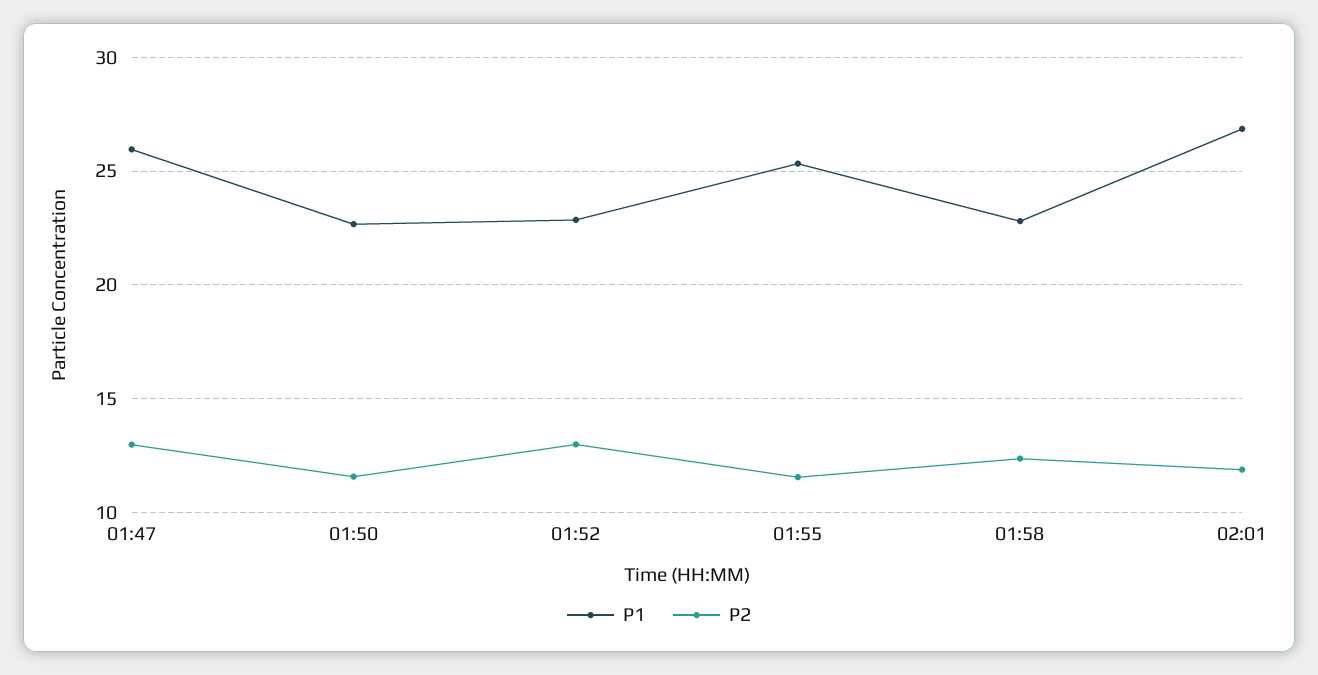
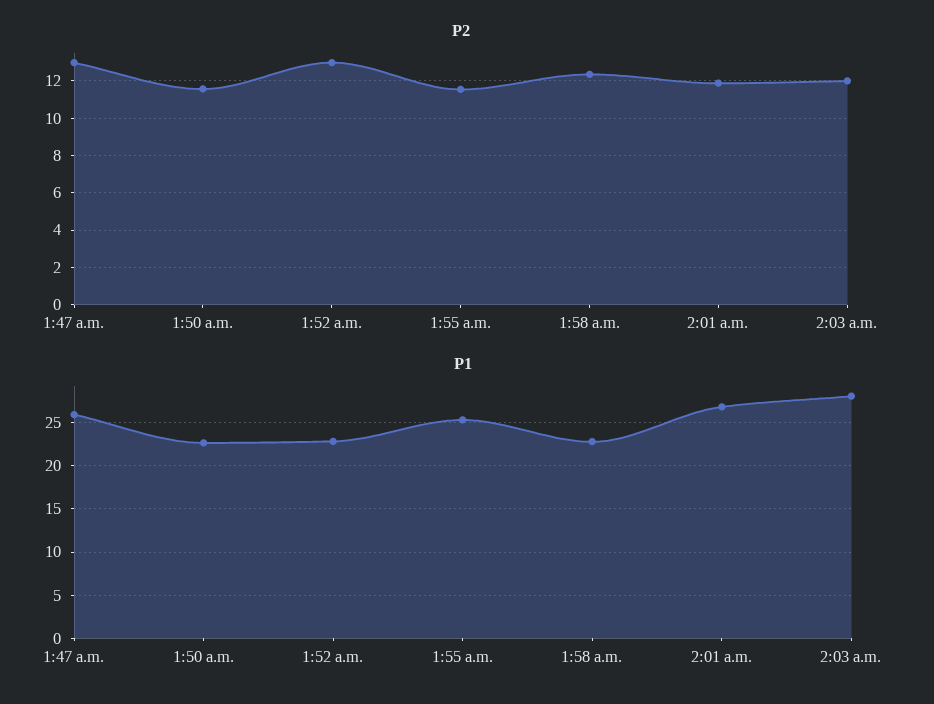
P2, 2:03 a.m.: none -> 12
P1, 2:03 a.m.: none -> 28

